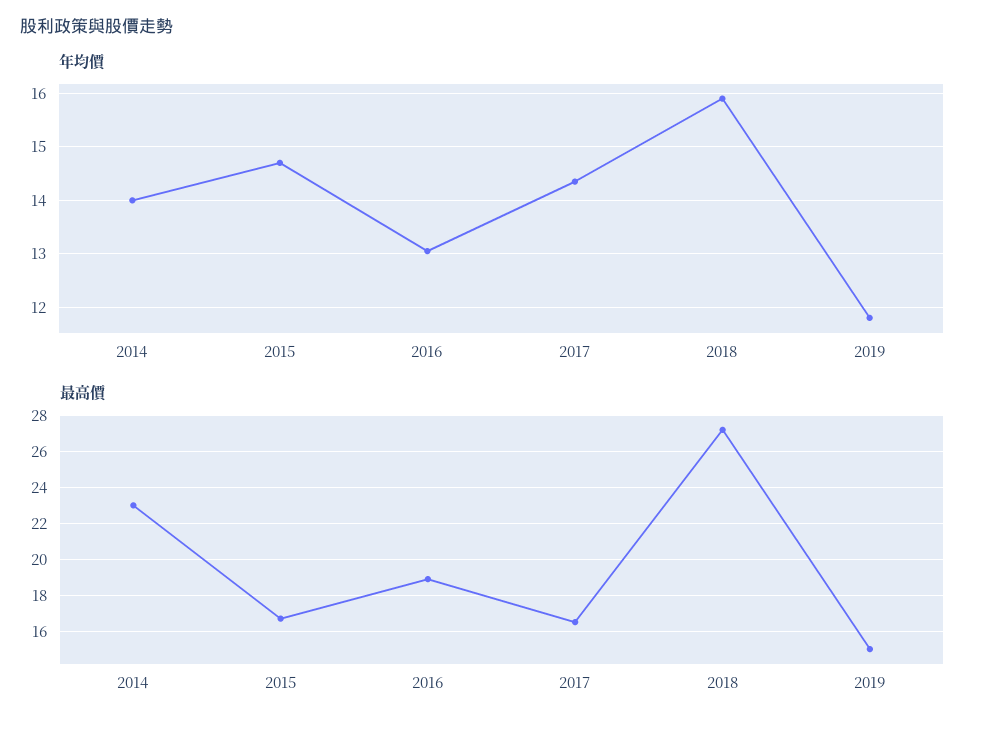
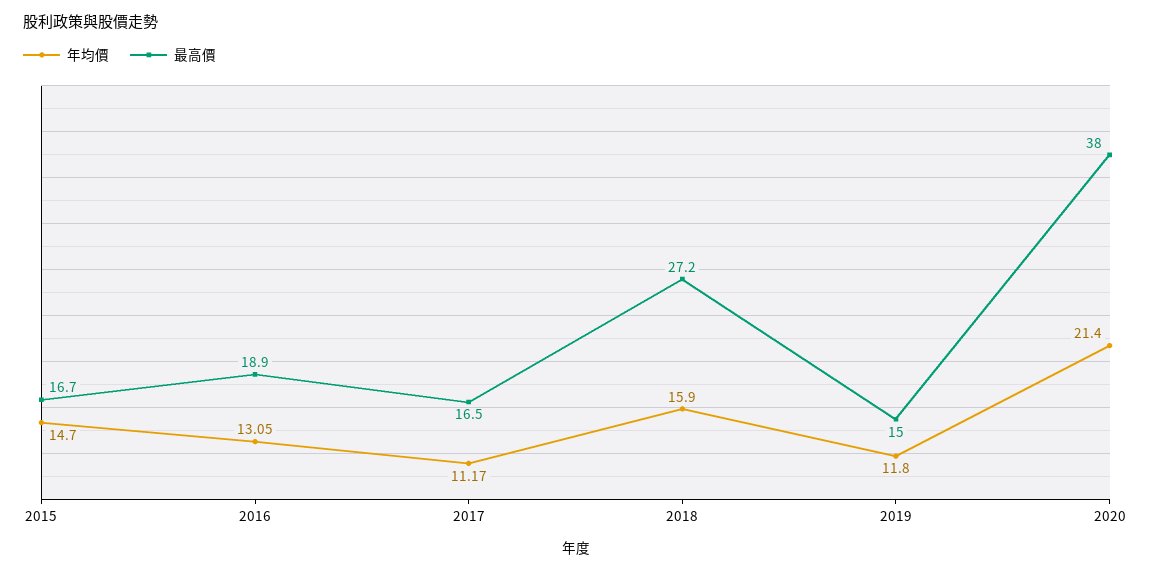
年均價, 2014: 14 -> none
年均價, 2017: 14.4 -> 11.17
最高價, 2014: 23 -> none
年均價, 2020: none -> 21.4
最高價, 2020: none -> 38

